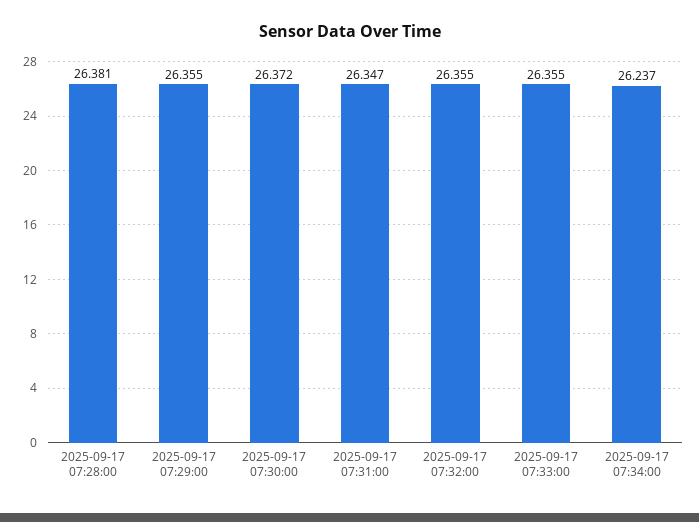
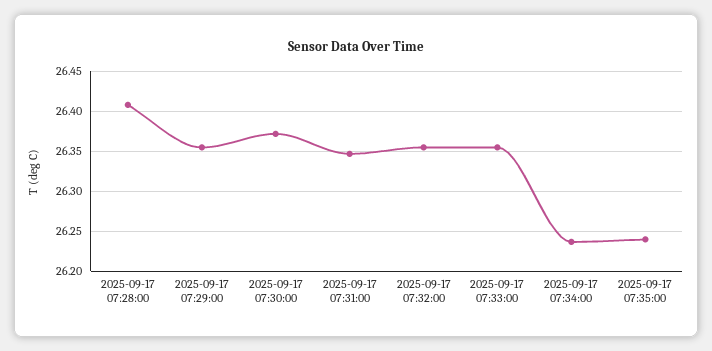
2025-09-17 07:28:00: 26.381 -> 26.41
2025-09-17 07:35:00: none -> 26.24

